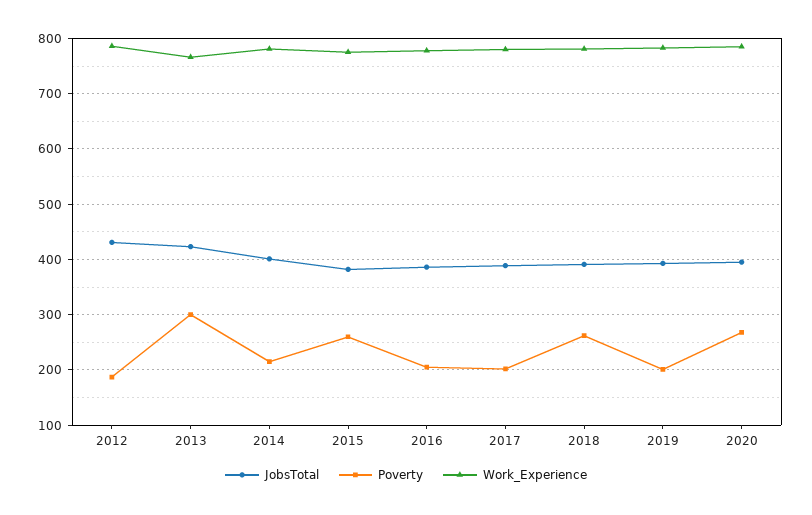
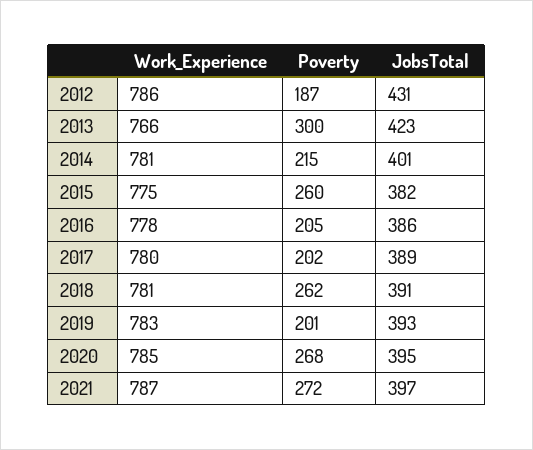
Work_Experience, 2021: none -> 787
Poverty, 2021: none -> 272
JobsTotal, 2021: none -> 397

